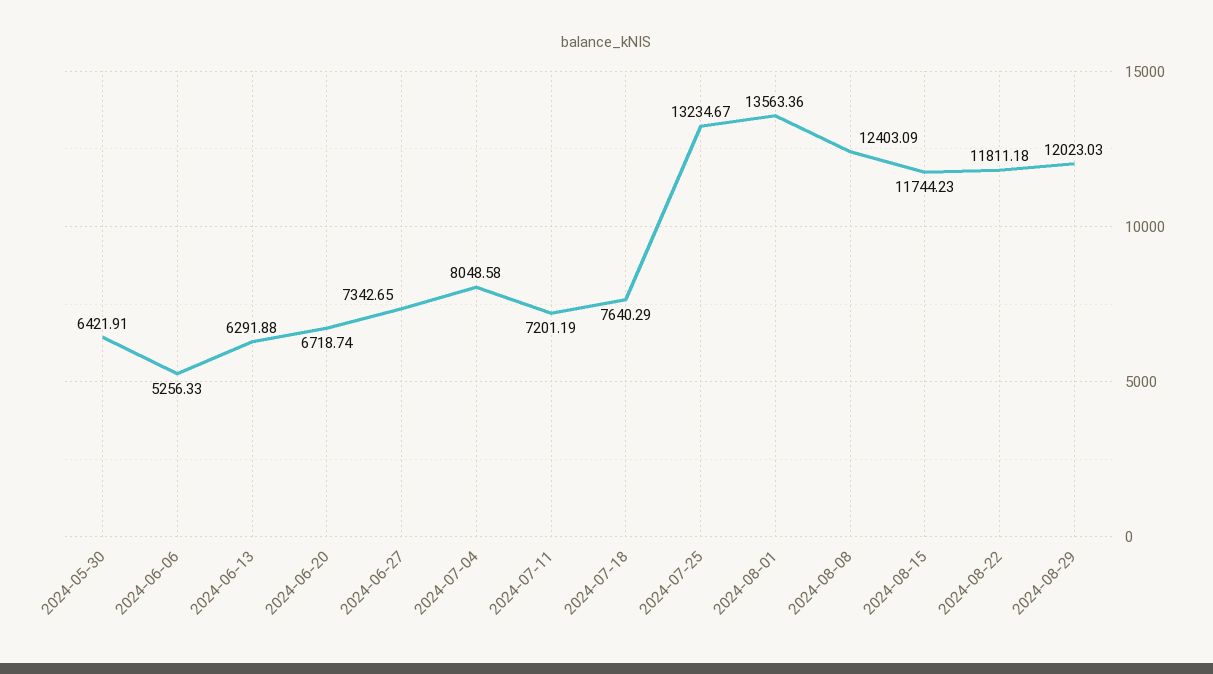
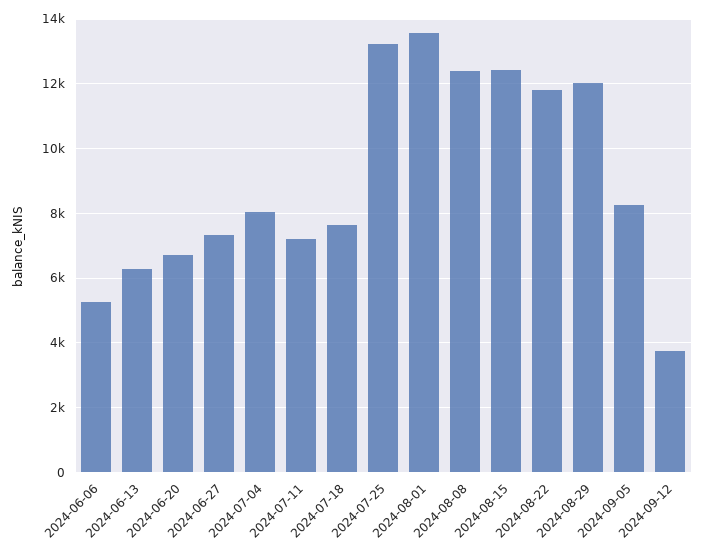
2024-05-30: 6421.91 -> none
2024-08-15: 11744.23 -> 12400
2024-09-05: none -> 8200
2024-09-12: none -> 3800

